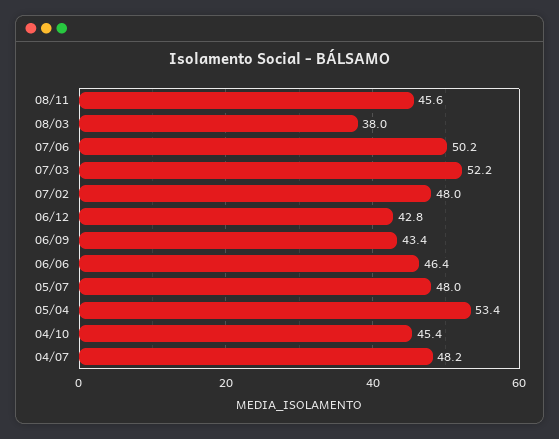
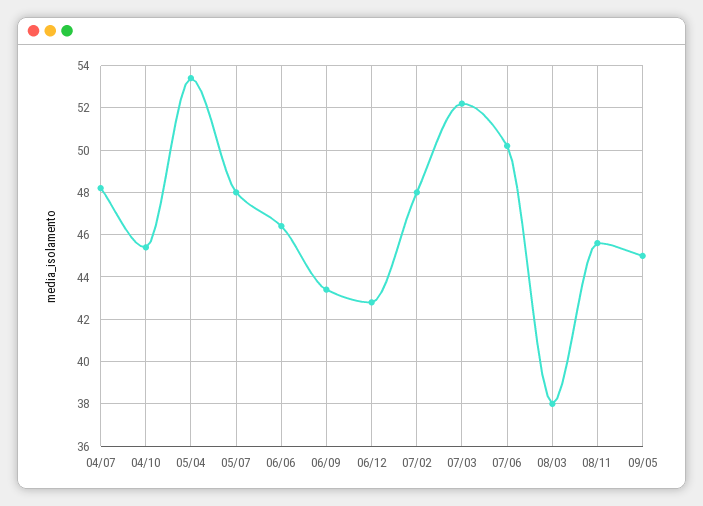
09/05: none -> 45

